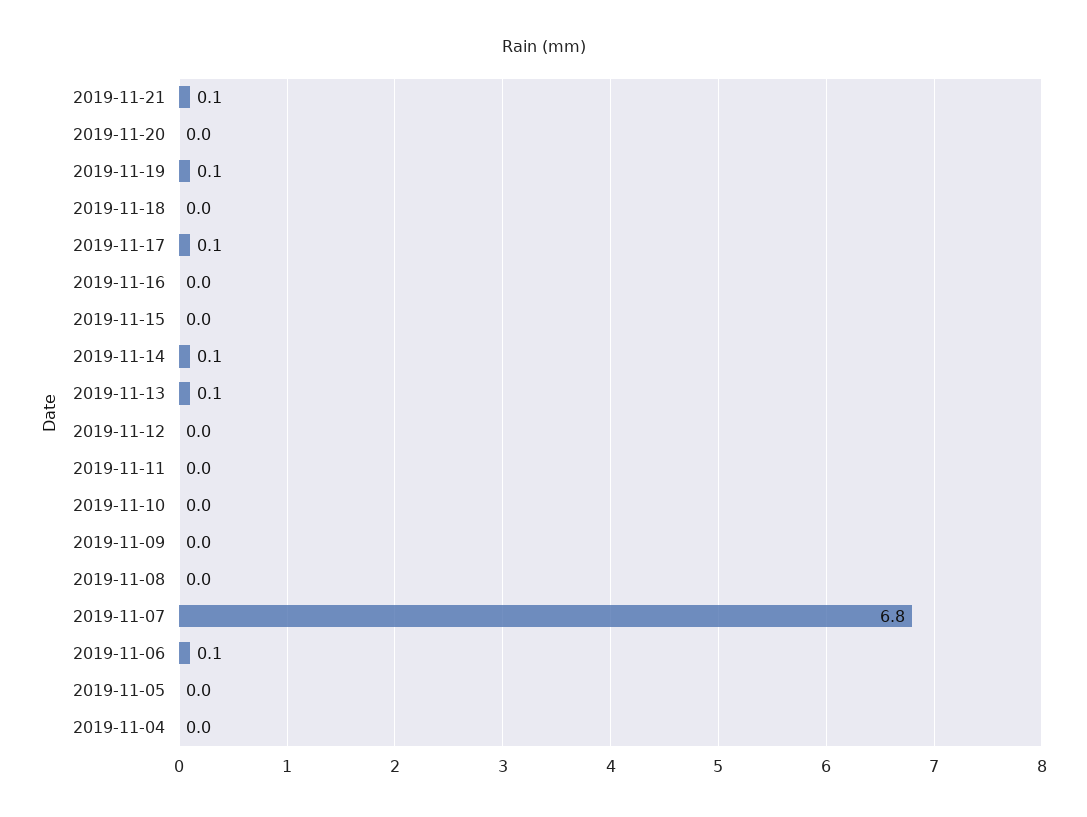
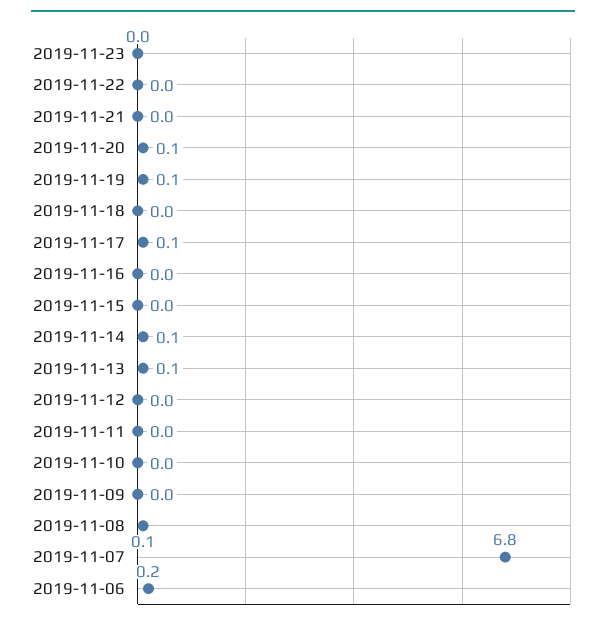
2019-11-21: 0.1 -> 0
2019-11-20: 0 -> 0.1
2019-11-08: 0 -> 0.1
2019-11-06: 0.1 -> 0.2
2019-11-05: 0 -> none
2019-11-04: 0 -> none
2019-11-23: none -> 0
2019-11-22: none -> 0

